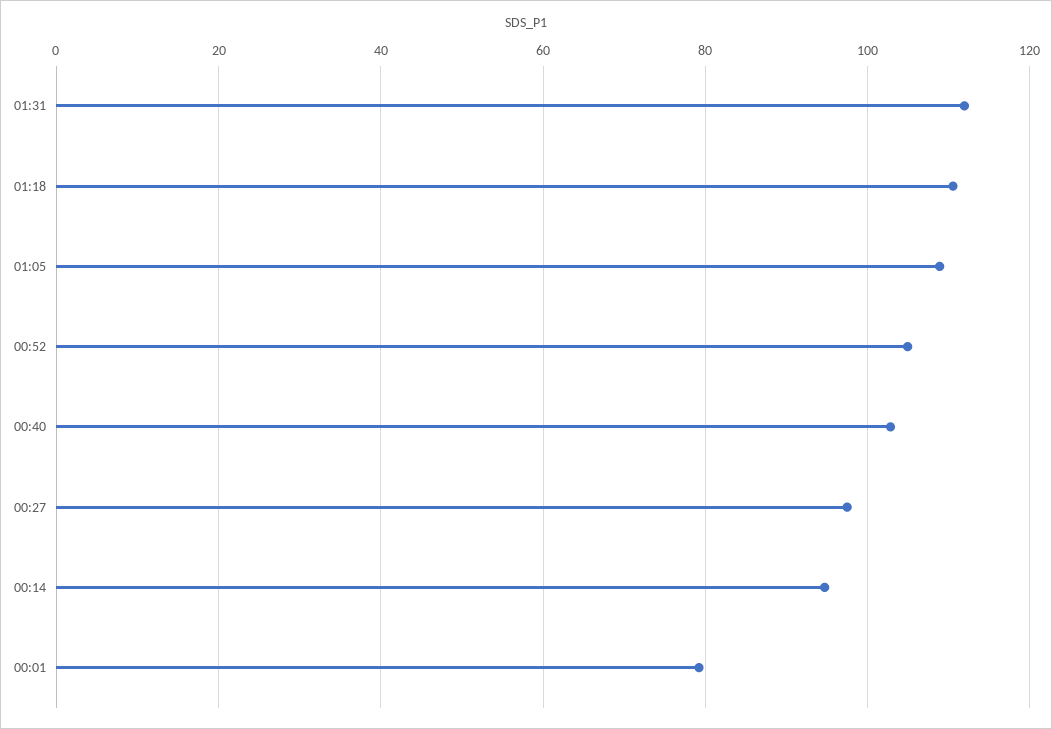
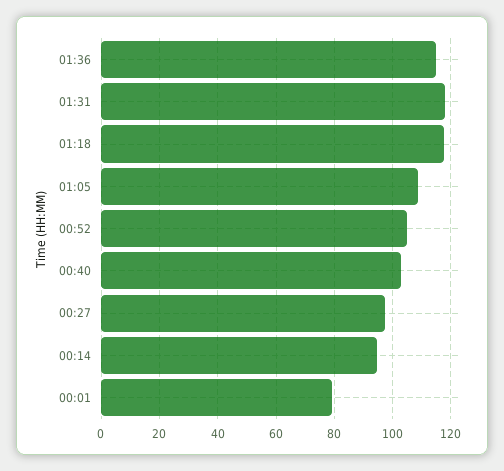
01:31: 112 -> 117.5
01:18: 110 -> 117.5
01:36: none -> 115

